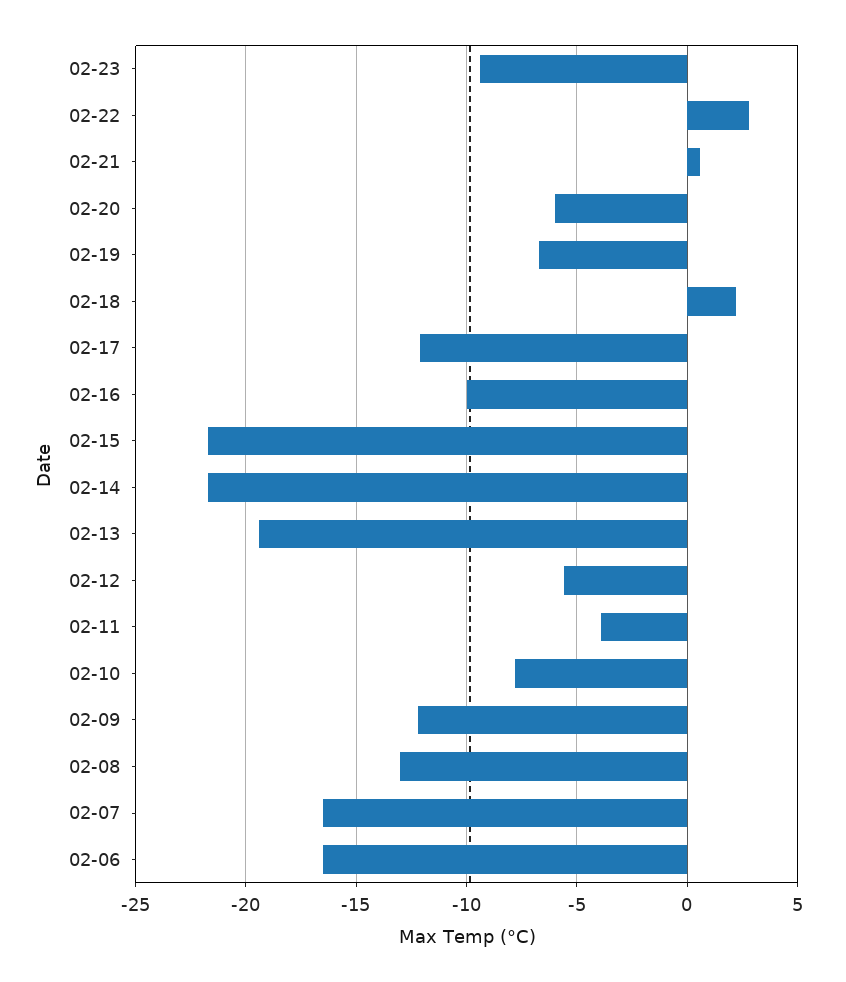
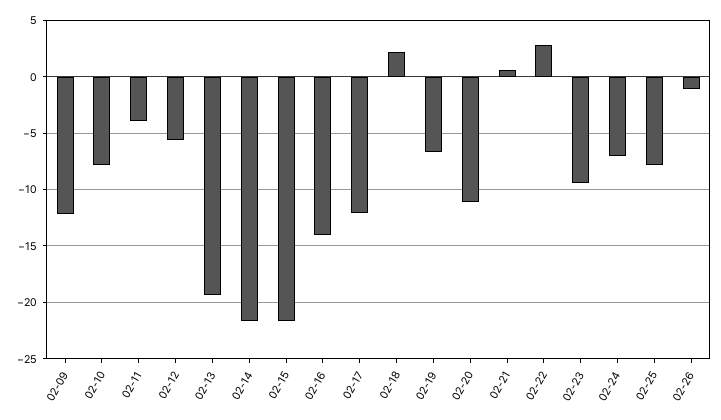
02-20: -6 -> -11
02-16: -10 -> -14
02-08: -13 -> none
02-07: -16.5 -> none
02-06: -16.5 -> none
02-24: none -> -7
02-25: none -> -8
02-26: none -> -1

